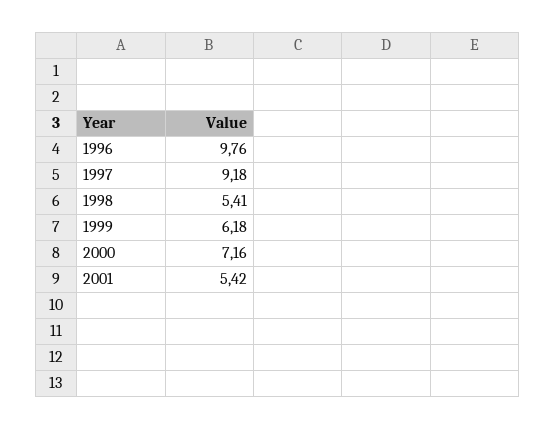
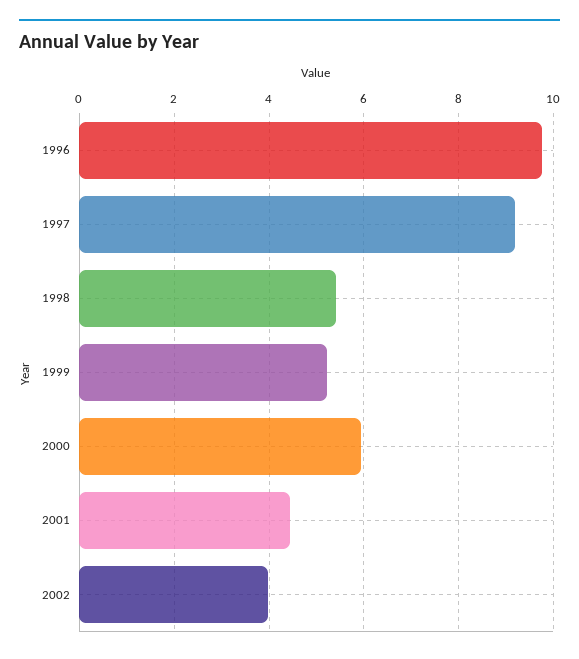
1999: 6.18 -> 5.2
2000: 7.16 -> 6
2001: 5.42 -> 4.4
2002: none -> 4

